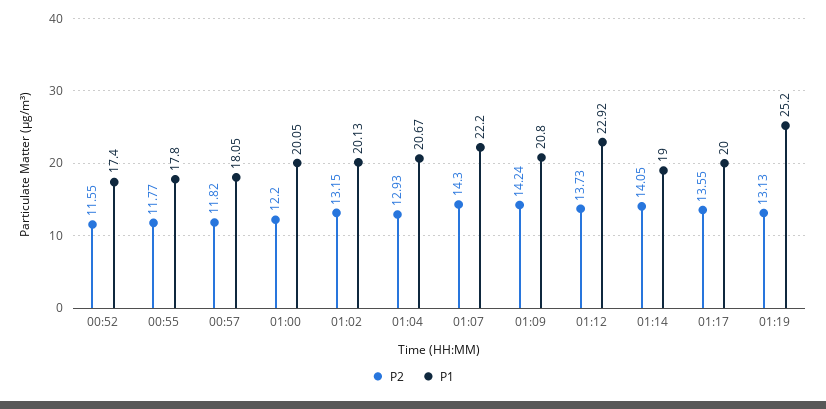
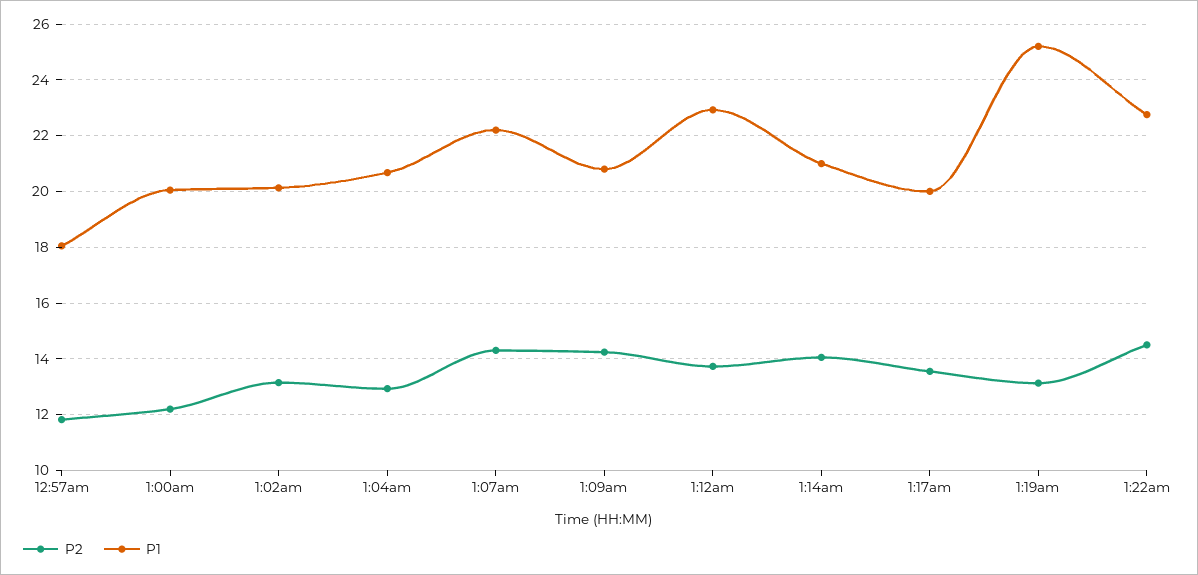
P2, 00:52: 11.55 -> none
P1, 00:52: 17.4 -> none
P2, 00:55: 11.77 -> none
P1, 00:55: 17.8 -> none
P1, 01:14: 19 -> 21
P2, 1:22am: none -> 14.5
P1, 1:22am: none -> 22.75

